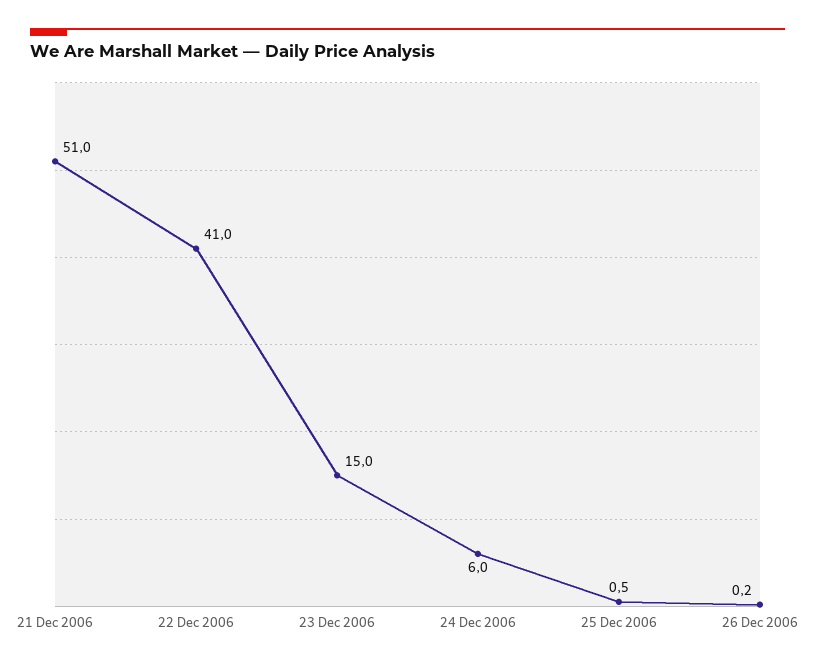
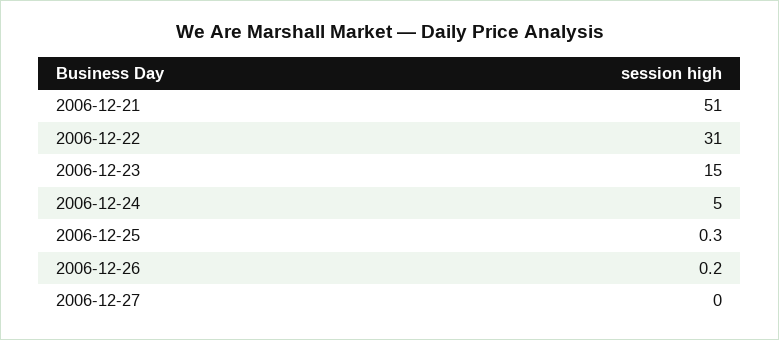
22 Dec 2006: 41 -> 31
24 Dec 2006: 6 -> 5
25 Dec 2006: 0.5 -> 0.3
2006-12-27: none -> 0

